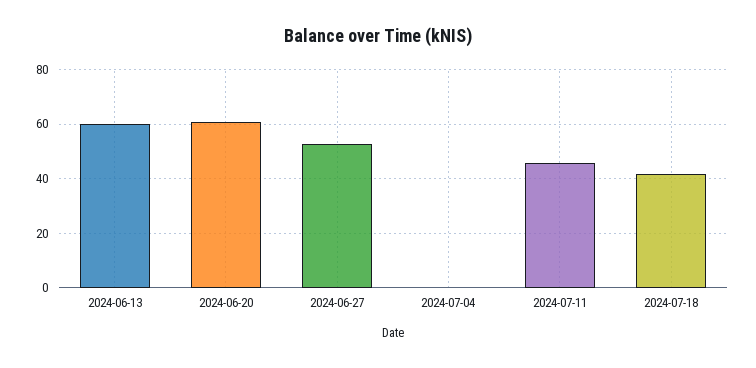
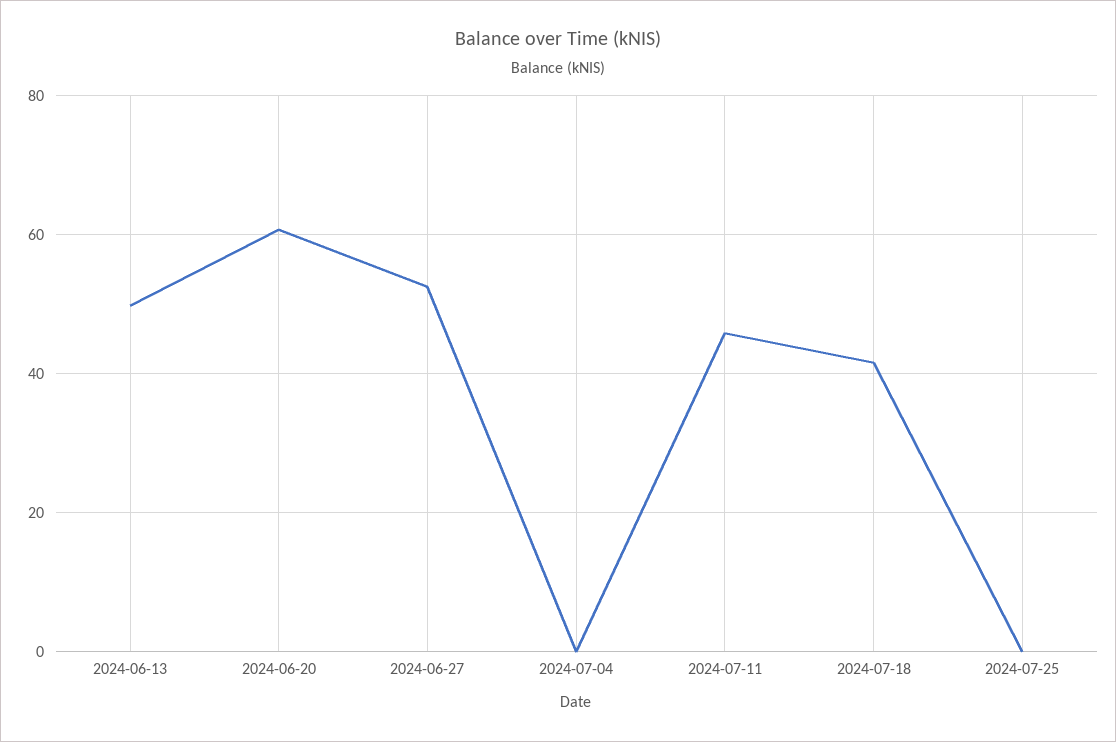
2024-06-13: 60 -> 50
2024-07-25: none -> 0

